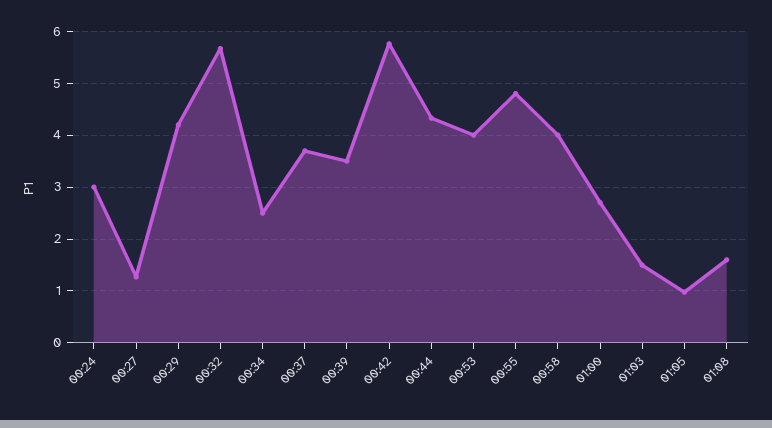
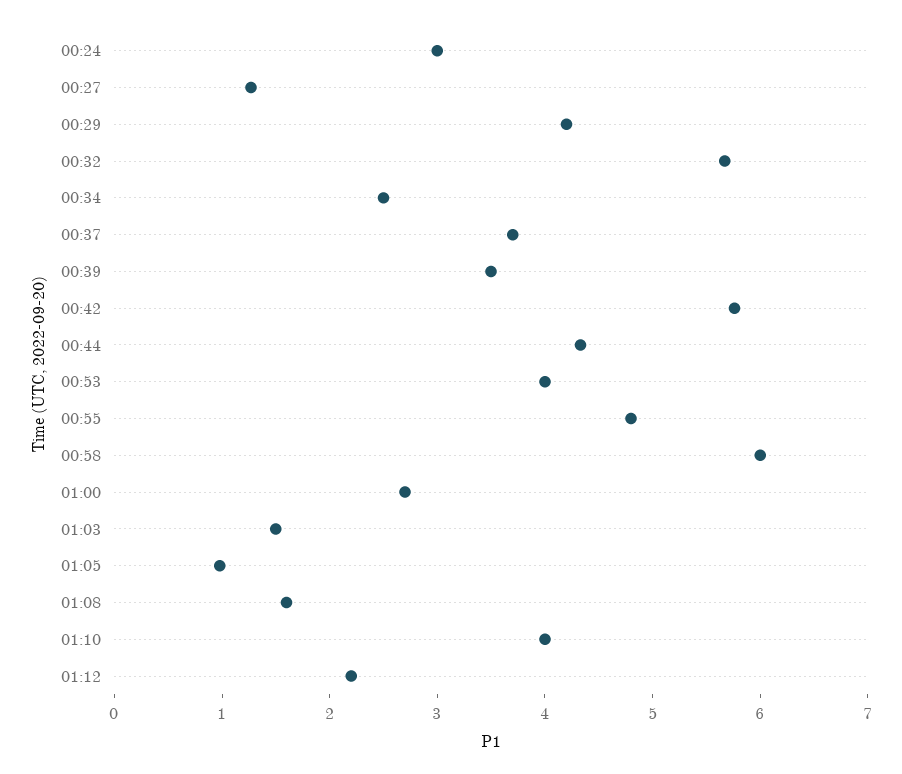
00:58: 4 -> 6
01:10: none -> 4
01:12: none -> 2.2

